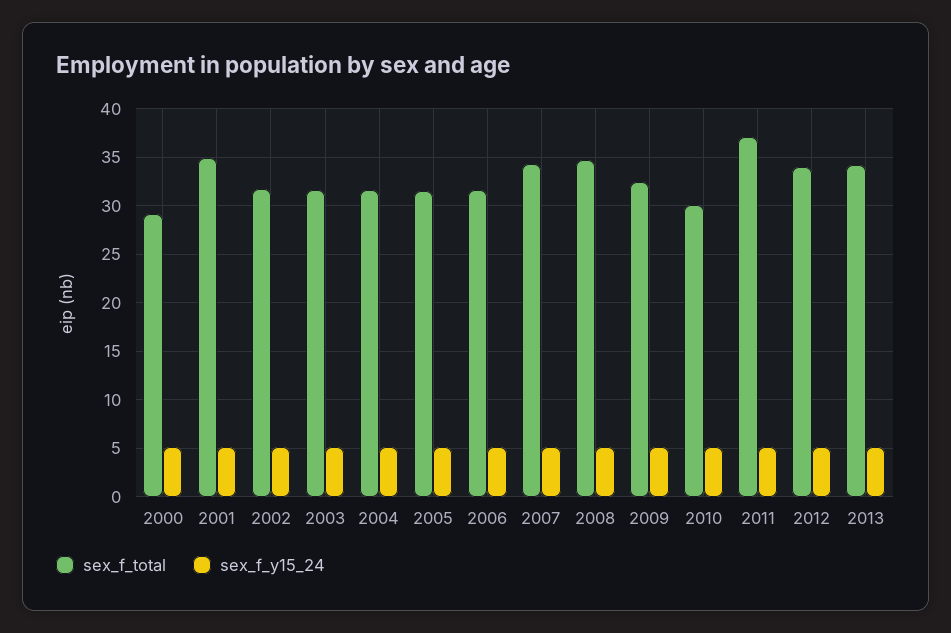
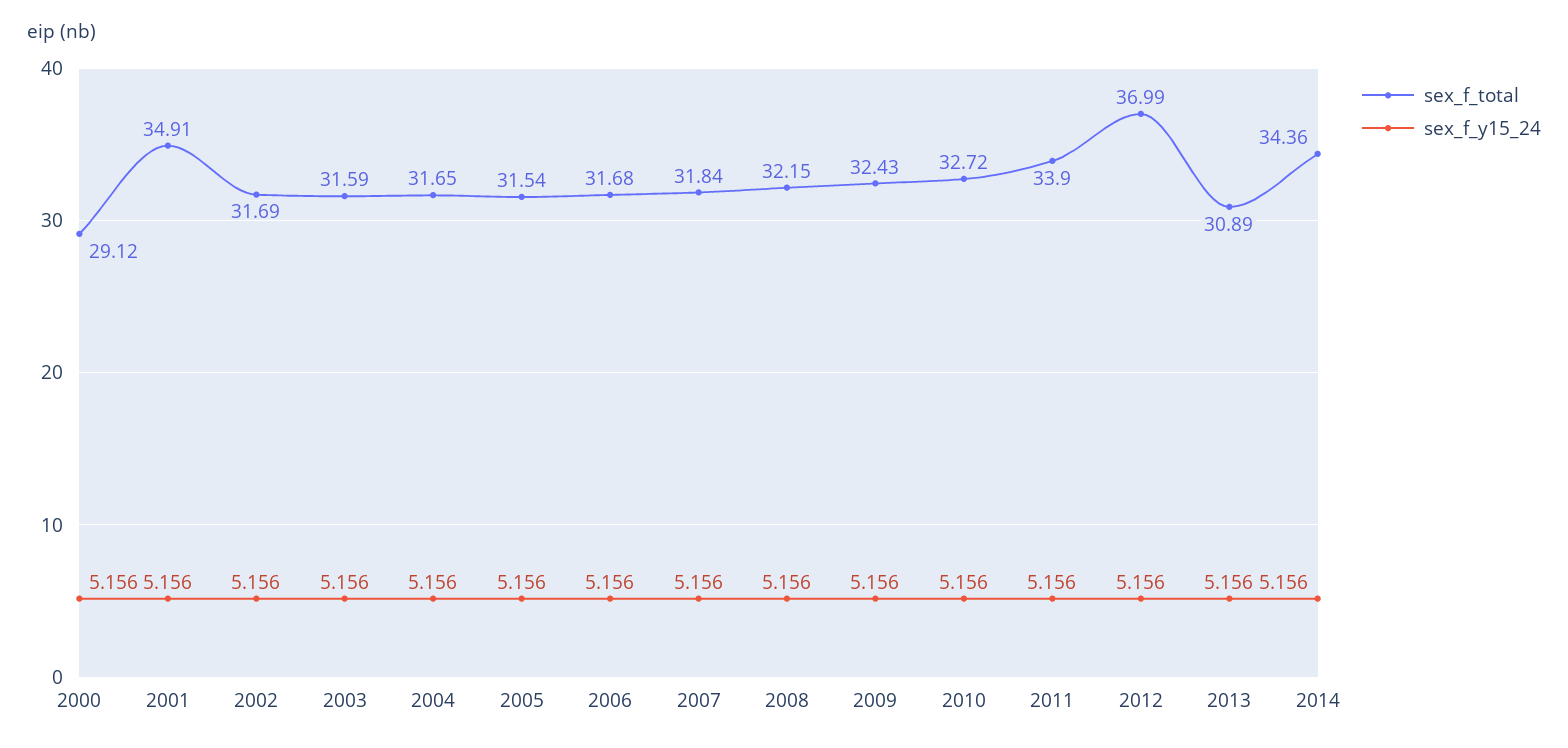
sex_f_total, 2007: 34 -> 31.84
sex_f_total, 2008: 35 -> 32.15
sex_f_total, 2010: 30 -> 32.72
sex_f_total, 2011: 37 -> 33.9
sex_f_total, 2012: 34 -> 36.99
sex_f_total, 2013: 34 -> 30.89
sex_f_total, 2014: none -> 34.36
sex_f_y15_24, 2014: none -> 5.156

